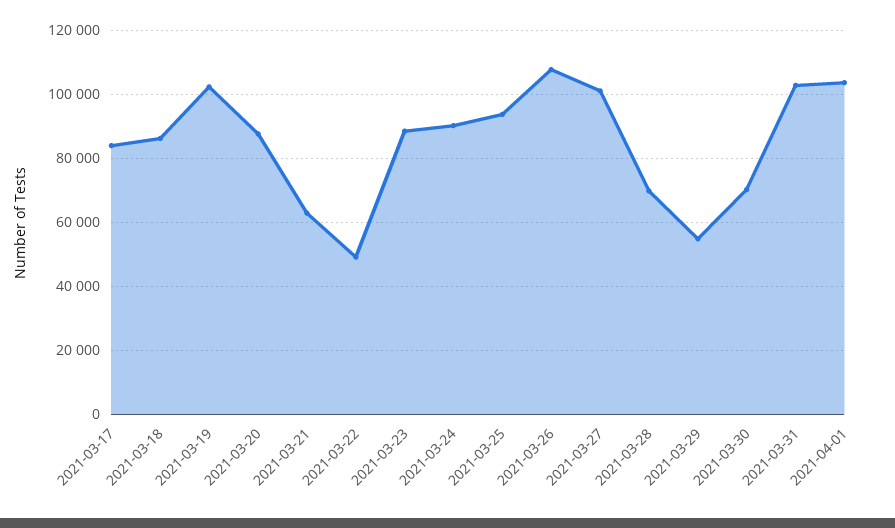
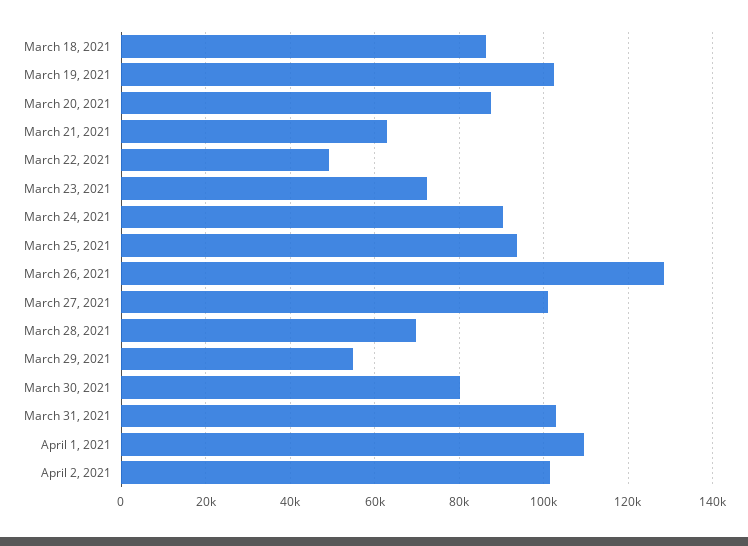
2021-03-17: 84000 -> none
2021-03-23: 88000 -> 72000
2021-03-26: 108000 -> 128000
2021-03-30: 70000 -> 80000
2021-04-01: 104000 -> 110000
April 2, 2021: none -> 102000

